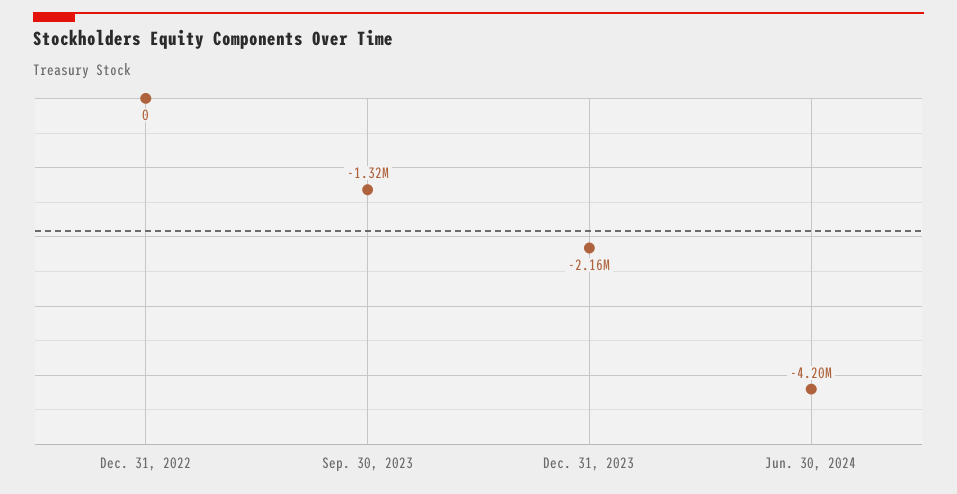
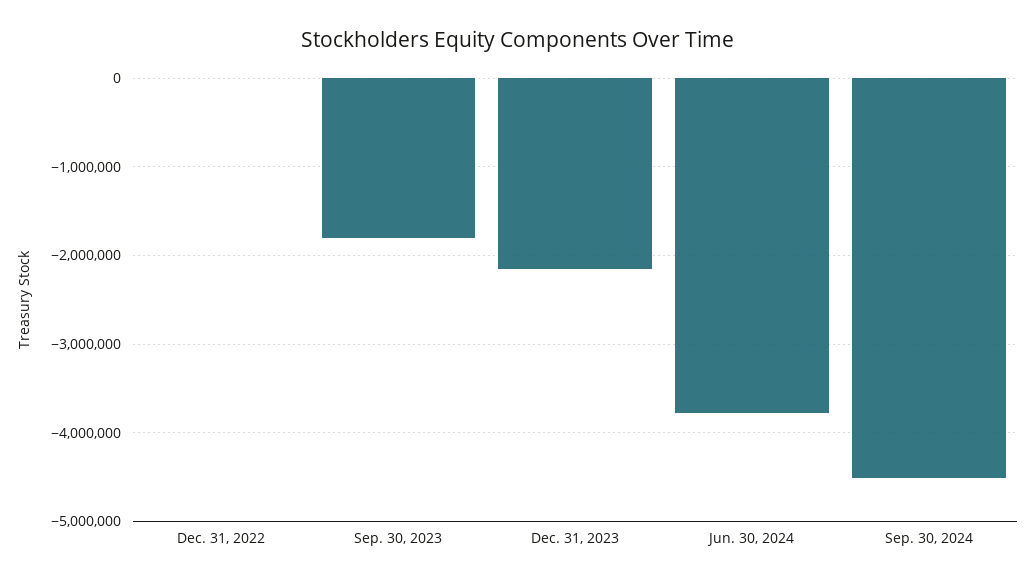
Sep. 30, 2023: -1320000 -> -1800000
Jun. 30, 2024: -4200000 -> -3800000
Sep. 30, 2024: none -> -4500000

